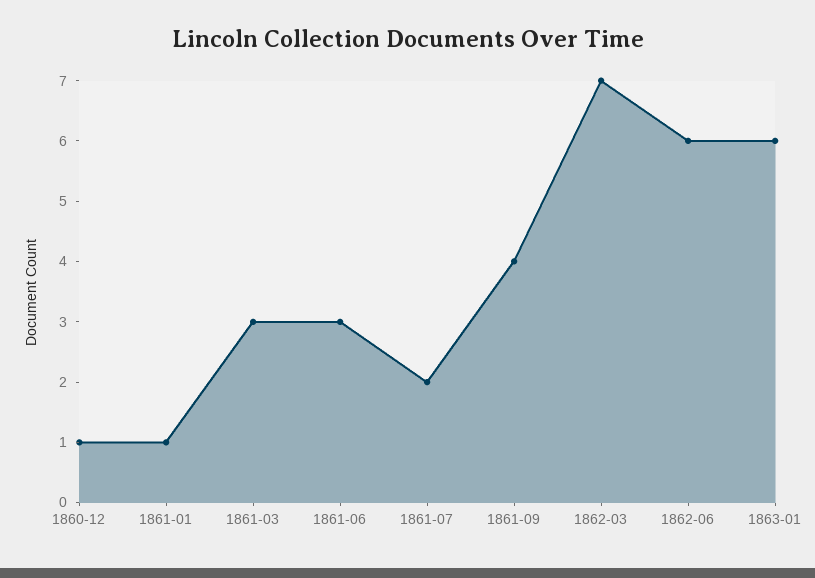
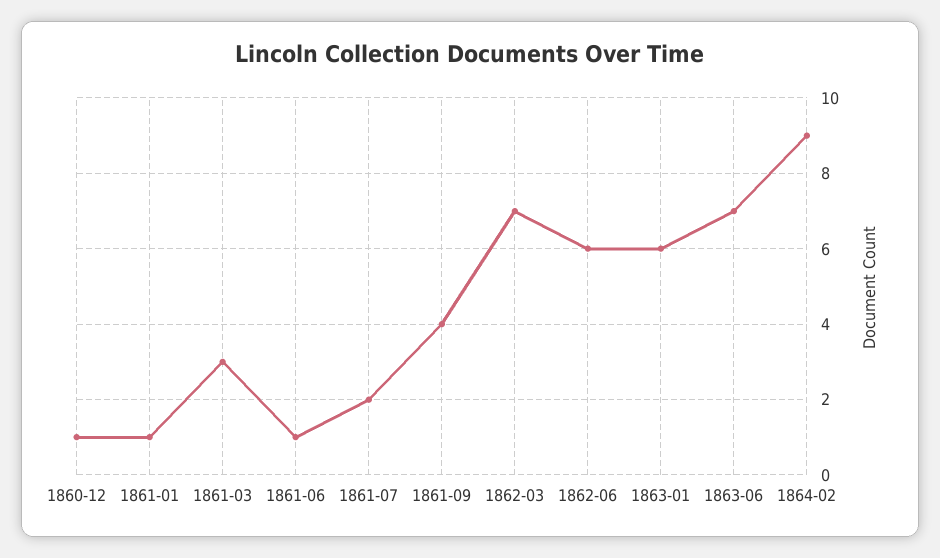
1861-06: 3 -> 1
1863-06: none -> 7
1864-02: none -> 9

